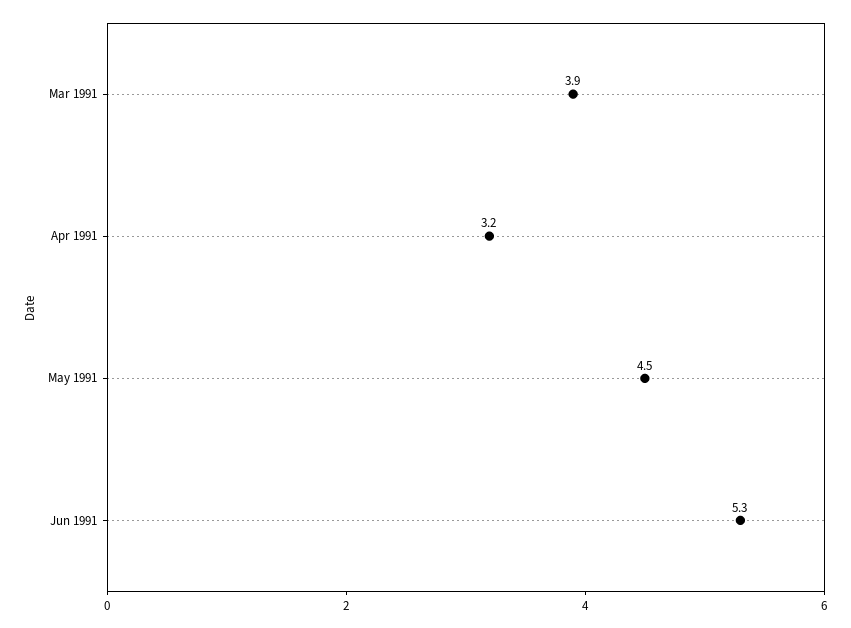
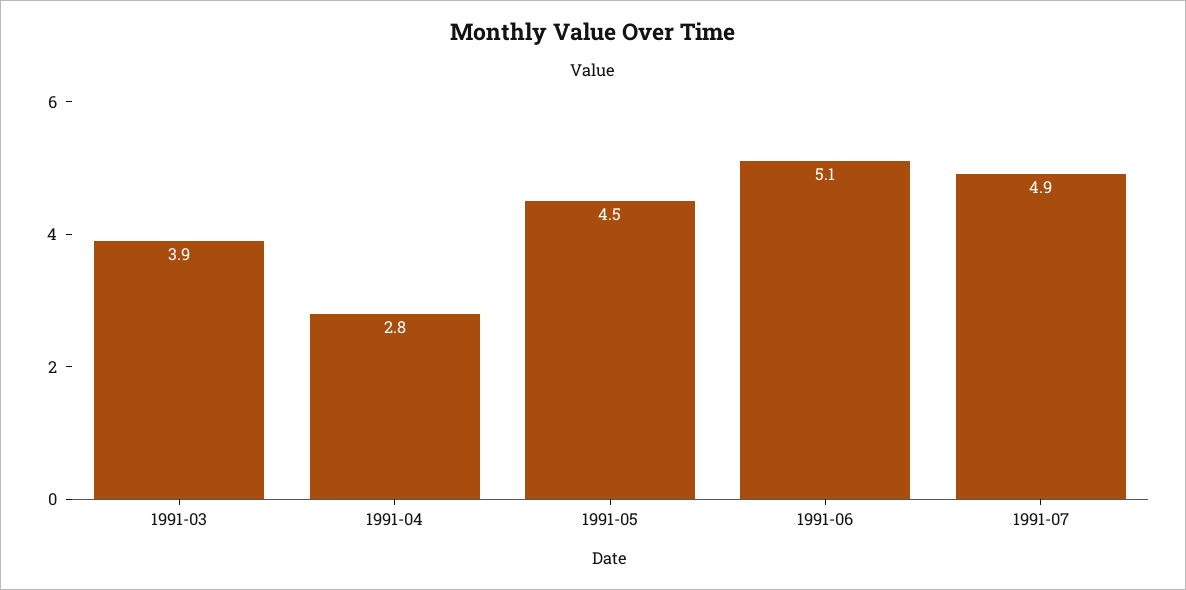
Apr 1991: 3.2 -> 2.8
Jun 1991: 5.3 -> 5.1
1991-07: none -> 4.9

